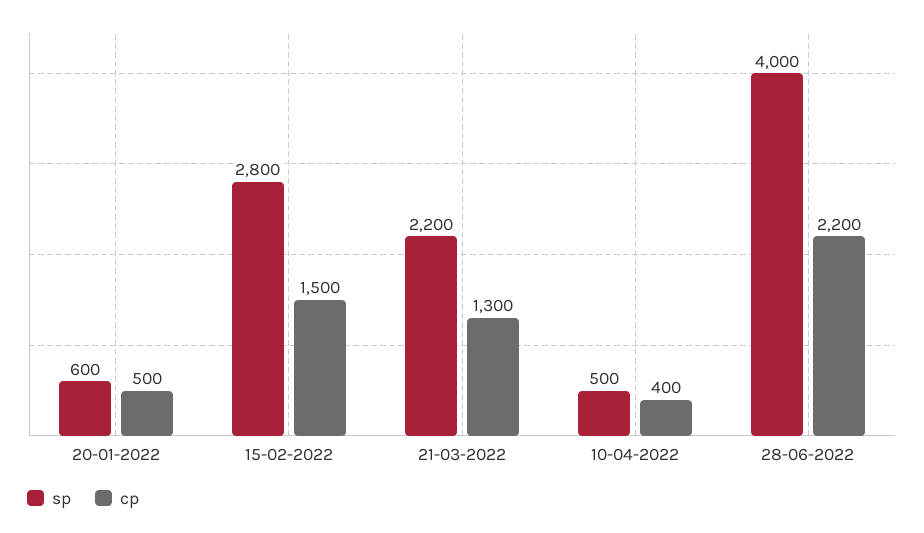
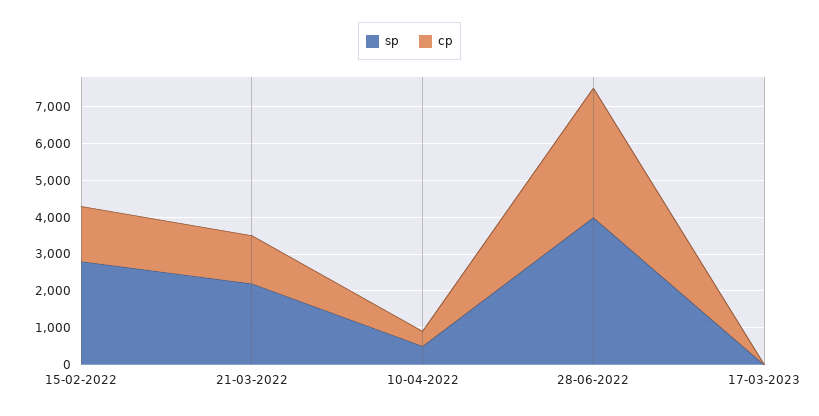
sp, 20-01-2022: 600 -> none
cp, 20-01-2022: 500 -> none
cp, 28-06-2022: 2200 -> 3500
sp, 17-03-2023: none -> 0
cp, 17-03-2023: none -> 0

